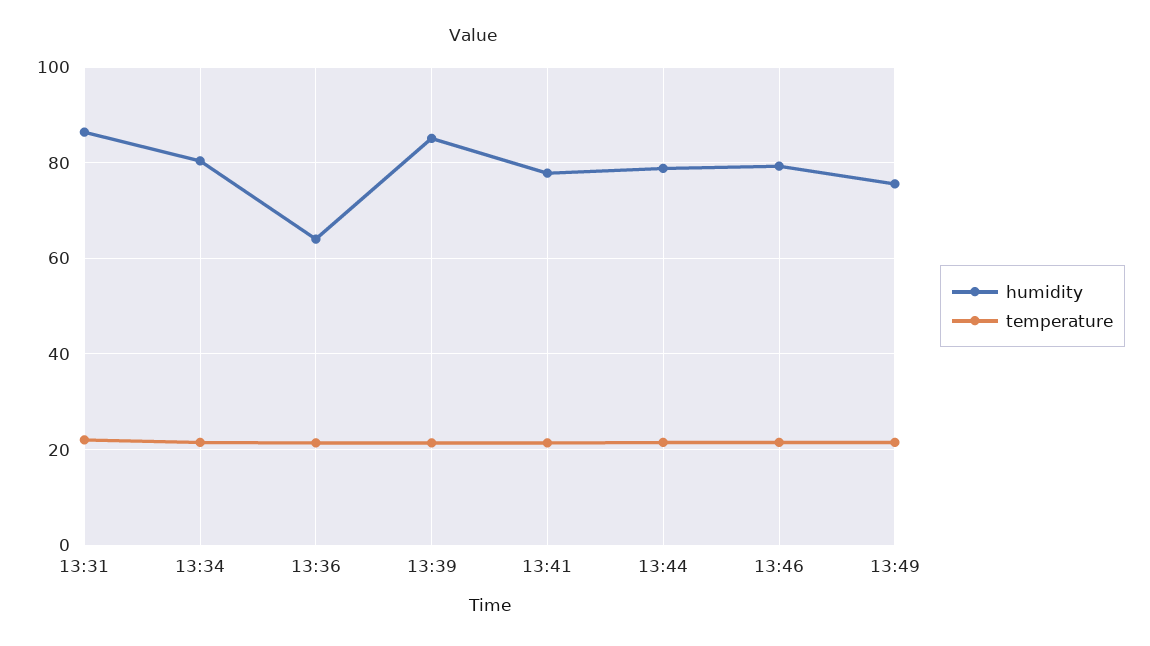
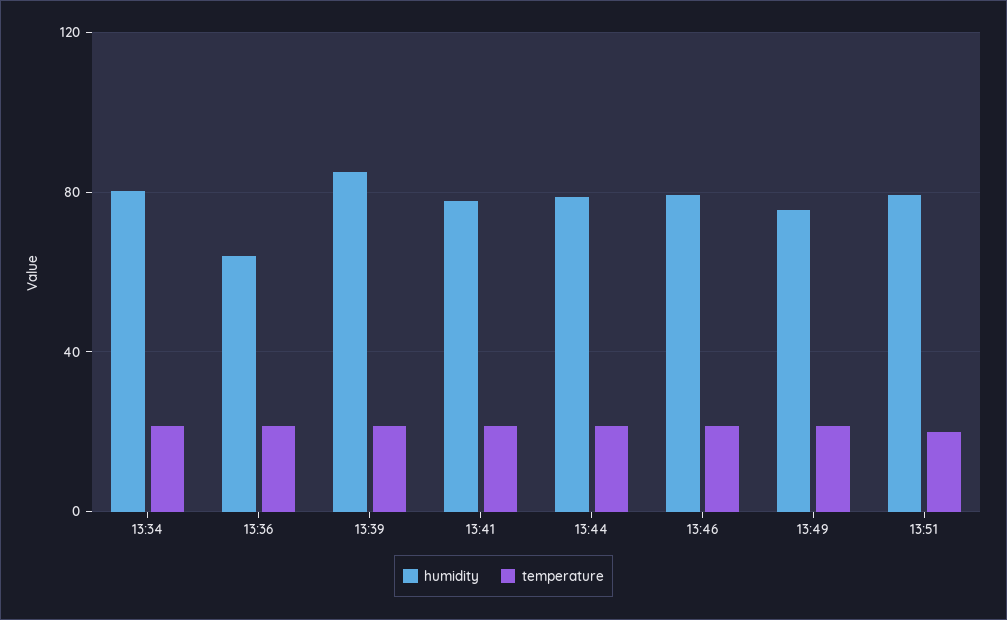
humidity, 13:31: 86 -> none
temperature, 13:31: 22 -> none
humidity, 13:51: none -> 80
temperature, 13:51: none -> 20

